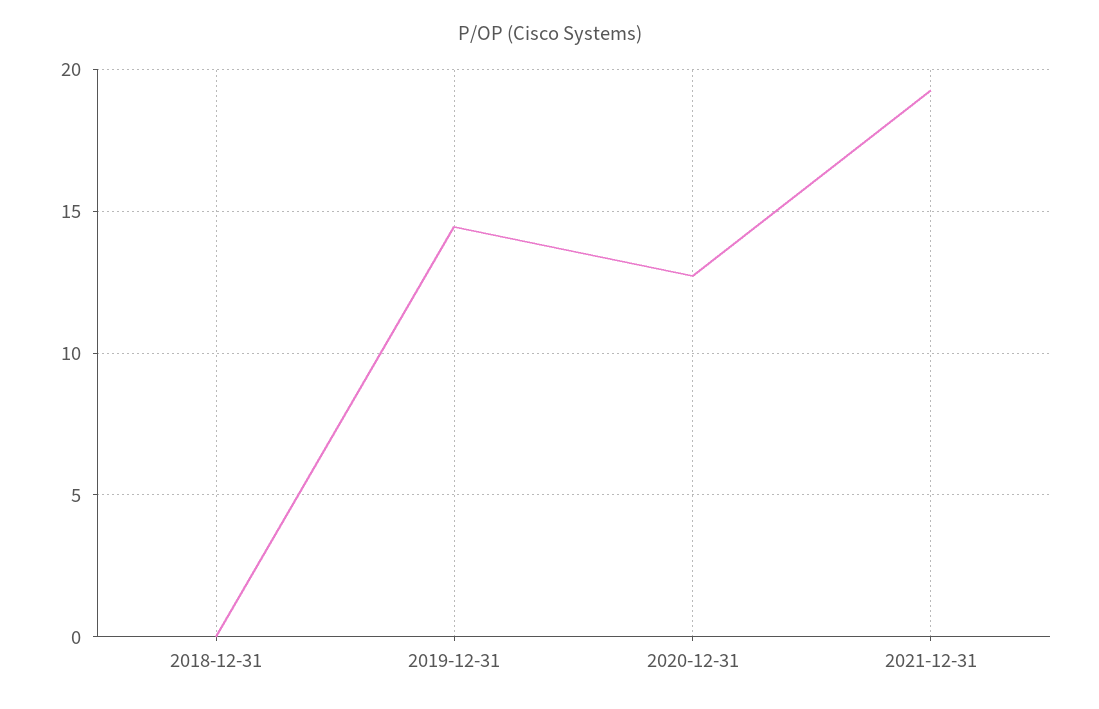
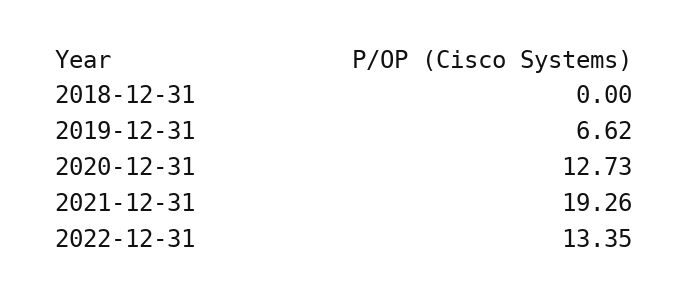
2019-12-31: 14.5 -> 6.62
2022-12-31: none -> 13.35

